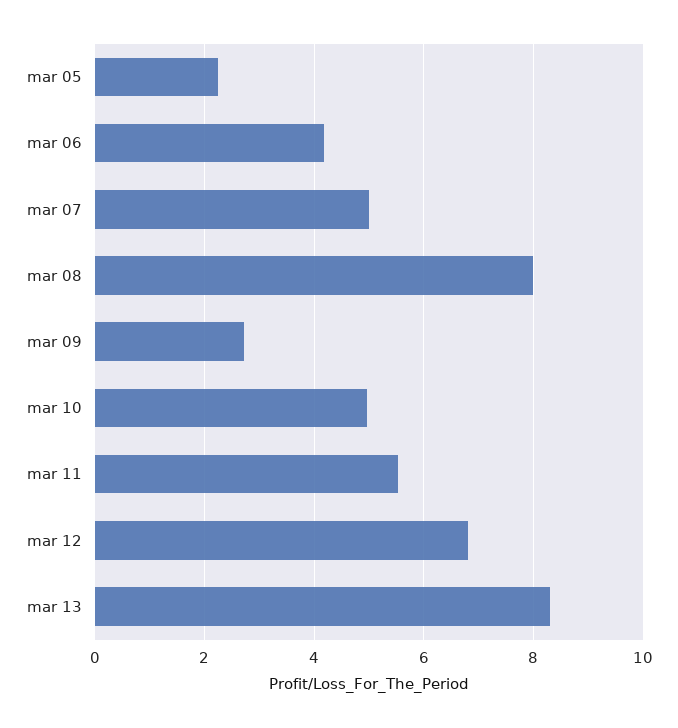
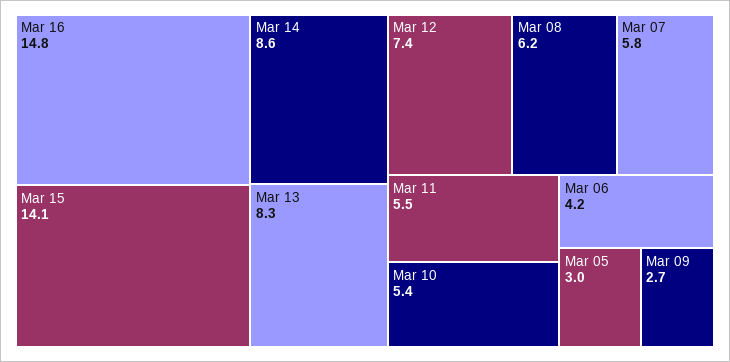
mar 05: 2.2 -> 3
mar 07: 5 -> 5.8
mar 08: 8 -> 6.2
mar 10: 5 -> 5.4
mar 12: 6.8 -> 7.4
Mar 16: none -> 14.8
Mar 15: none -> 14.1
Mar 14: none -> 8.6

